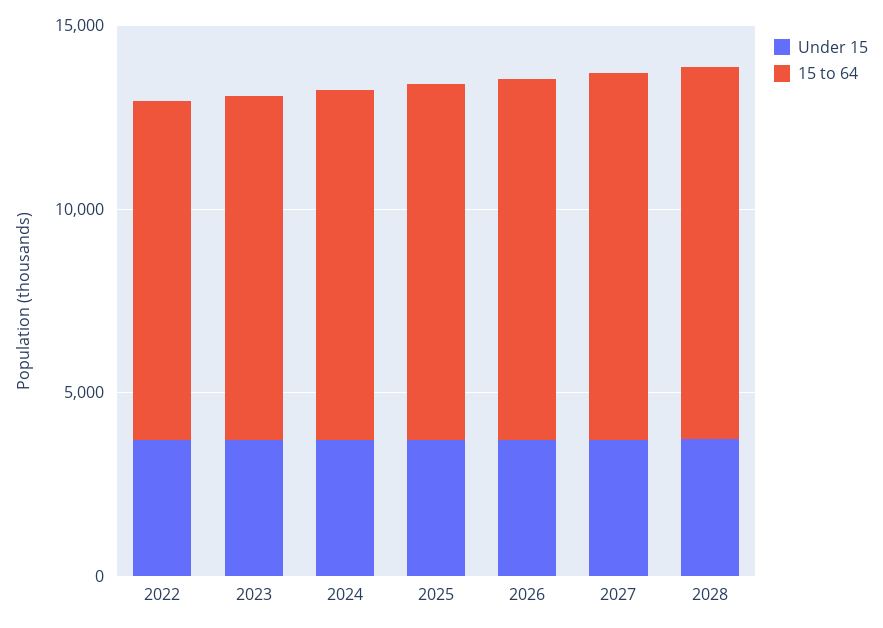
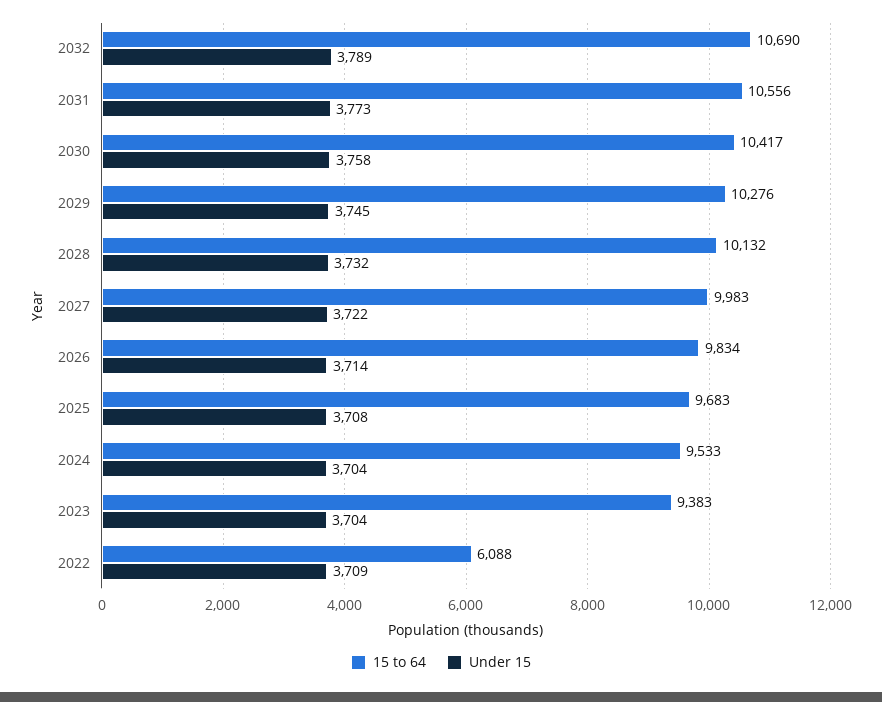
15 to 64, 2022: 9000 -> 6088
15 to 64, 2032: none -> 10690
Under 15, 2032: none -> 3789
15 to 64, 2031: none -> 10556
Under 15, 2031: none -> 3773
15 to 64, 2030: none -> 10417
Under 15, 2030: none -> 3758
15 to 64, 2029: none -> 10276
Under 15, 2029: none -> 3745

